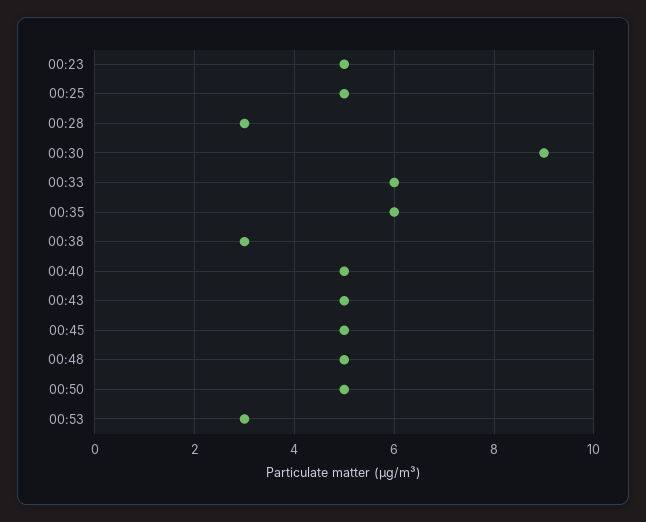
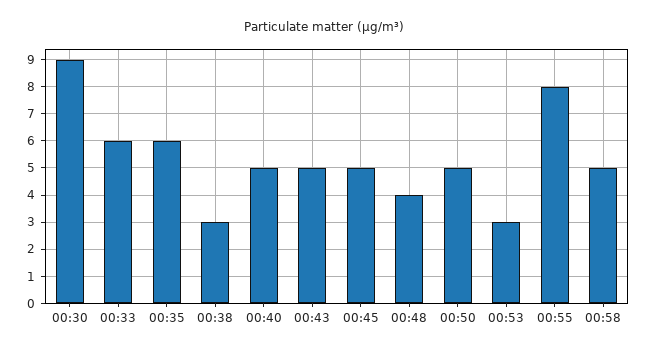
00:23: 5 -> none
00:25: 5 -> none
00:28: 3 -> none
00:48: 5 -> 4
00:55: none -> 8
00:58: none -> 5

